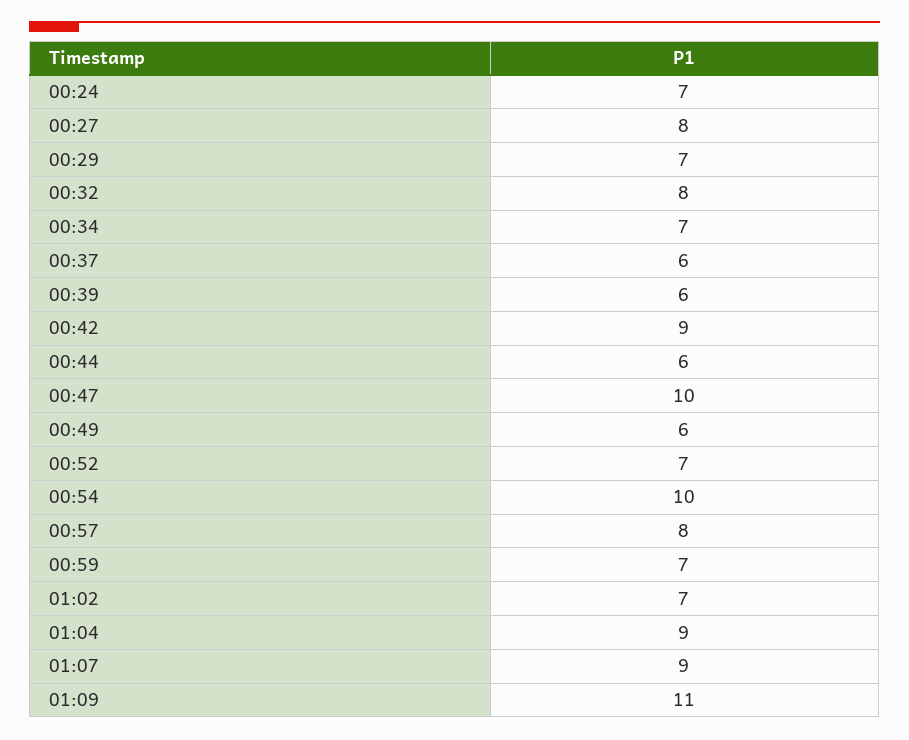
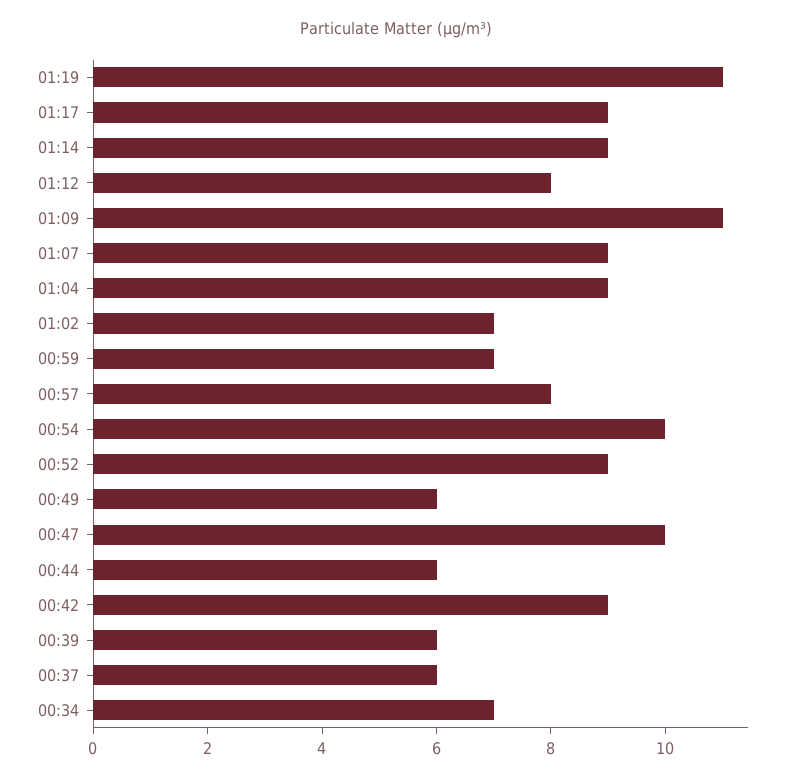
00:24: 7 -> none
00:27: 8 -> none
00:29: 7 -> none
00:32: 8 -> none
00:52: 7 -> 9
01:19: none -> 11
01:17: none -> 9
01:14: none -> 9
01:12: none -> 8

